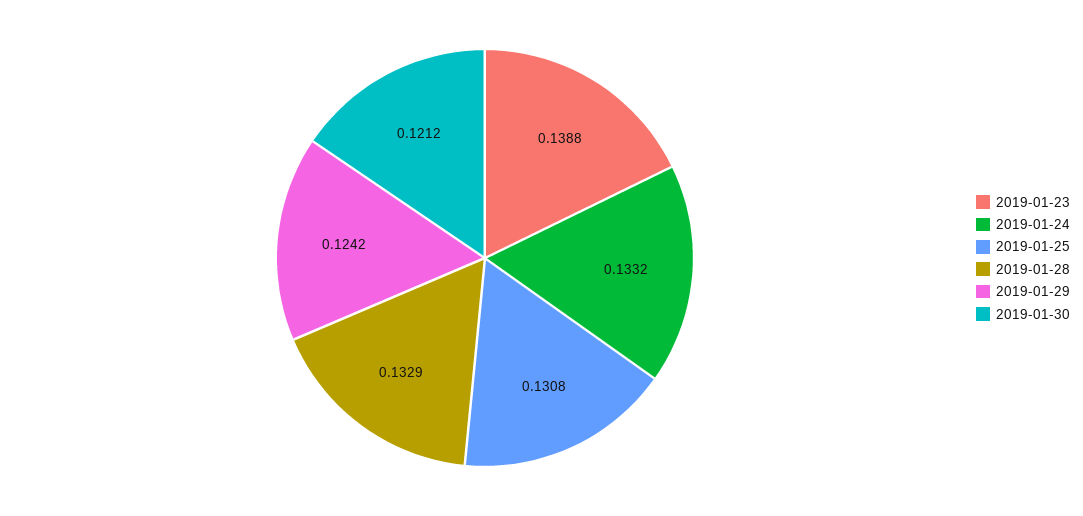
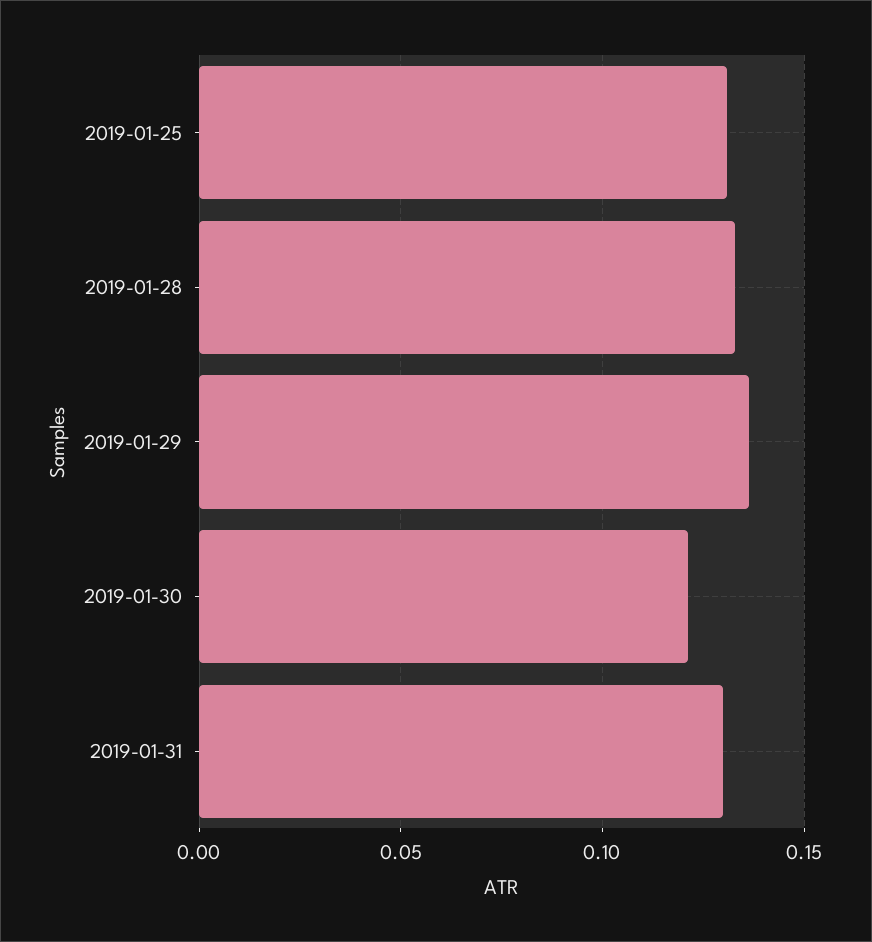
2019-01-23: 0.1388 -> none
2019-01-24: 0.1332 -> none
2019-01-29: 0.1242 -> 0.135
2019-01-31: none -> 0.13

